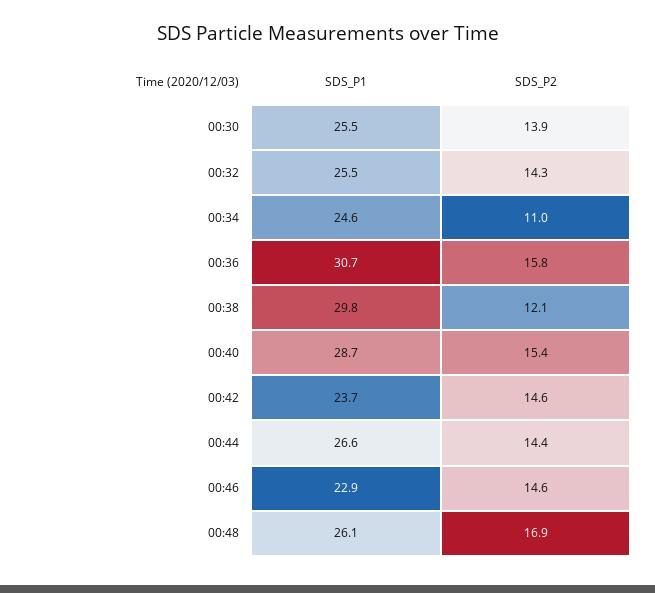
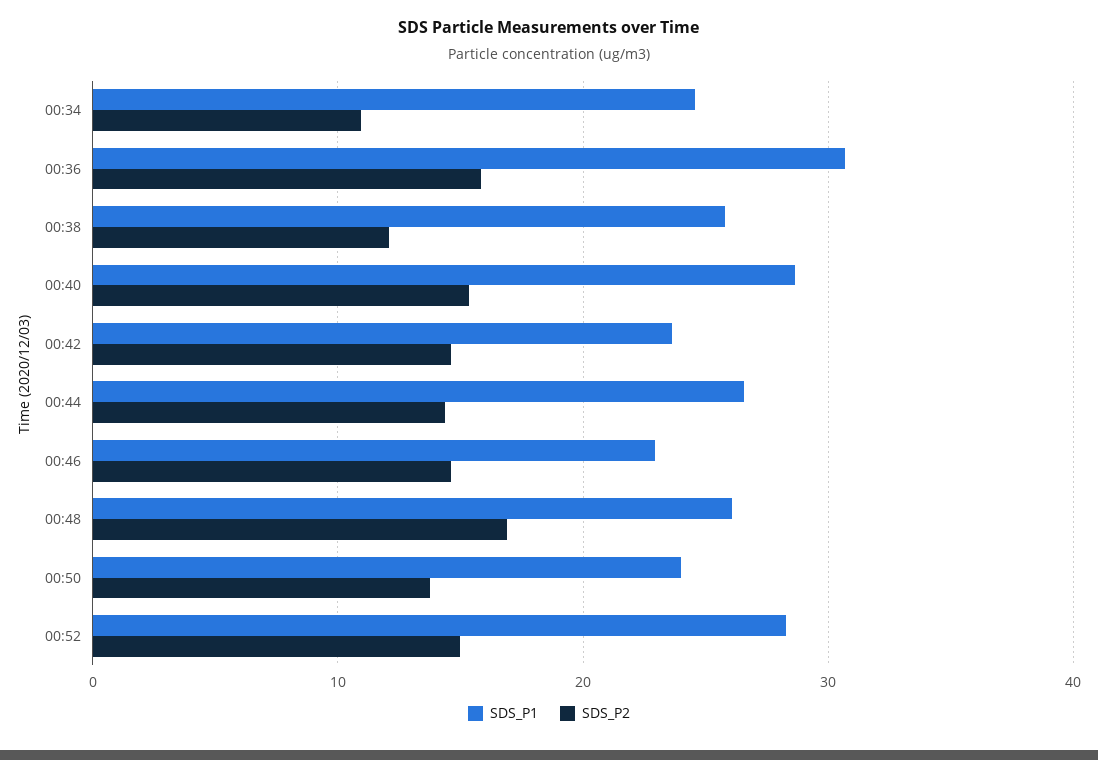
SDS_P1, 00:30: 25.5 -> none
SDS_P2, 00:30: 13.9 -> none
SDS_P1, 00:32: 25.5 -> none
SDS_P2, 00:32: 14.3 -> none
SDS_P1, 00:38: 29.8 -> 26
SDS_P1, 00:50: none -> 24
SDS_P2, 00:50: none -> 14
SDS_P1, 00:52: none -> 28
SDS_P2, 00:52: none -> 15

